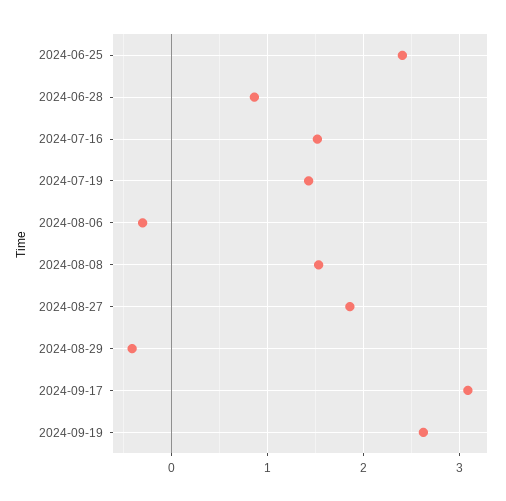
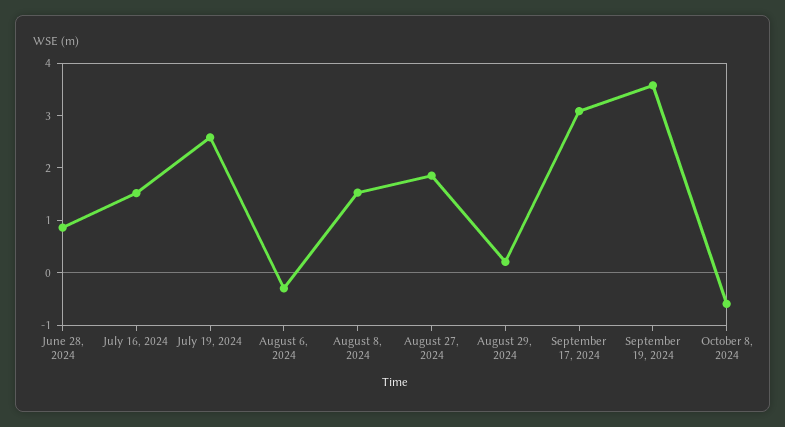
2024-06-25: 2.4 -> none
2024-07-19: 1.4 -> 2.6
2024-08-29: -0.4 -> 0.2
2024-09-19: 2.6 -> 3.6
October 8, 2024: none -> -0.6

